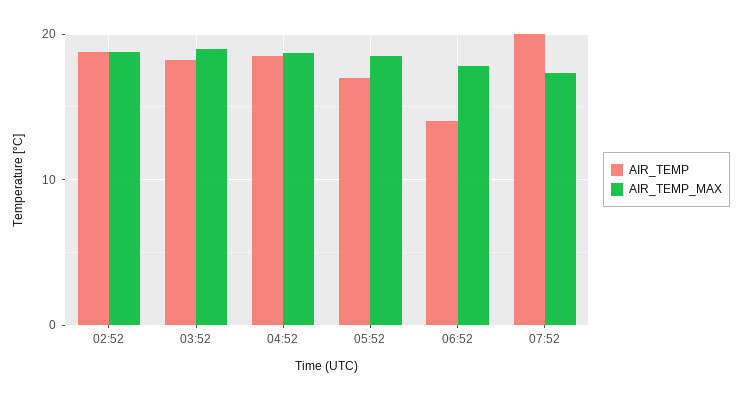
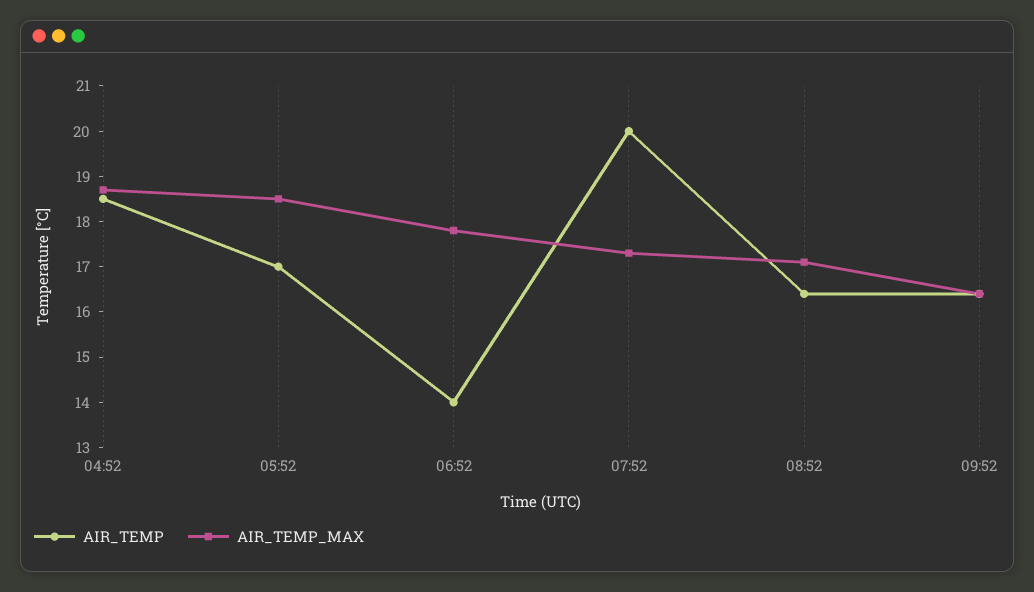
AIR_TEMP, 02:52: 19 -> none
AIR_TEMP_MAX, 02:52: 19 -> none
AIR_TEMP, 03:52: 18 -> none
AIR_TEMP_MAX, 03:52: 19 -> none
AIR_TEMP, 08:52: none -> 16.5
AIR_TEMP_MAX, 08:52: none -> 17
AIR_TEMP, 09:52: none -> 16.5
AIR_TEMP_MAX, 09:52: none -> 16.5

